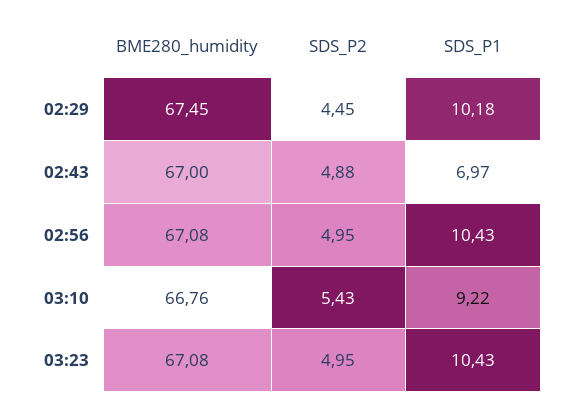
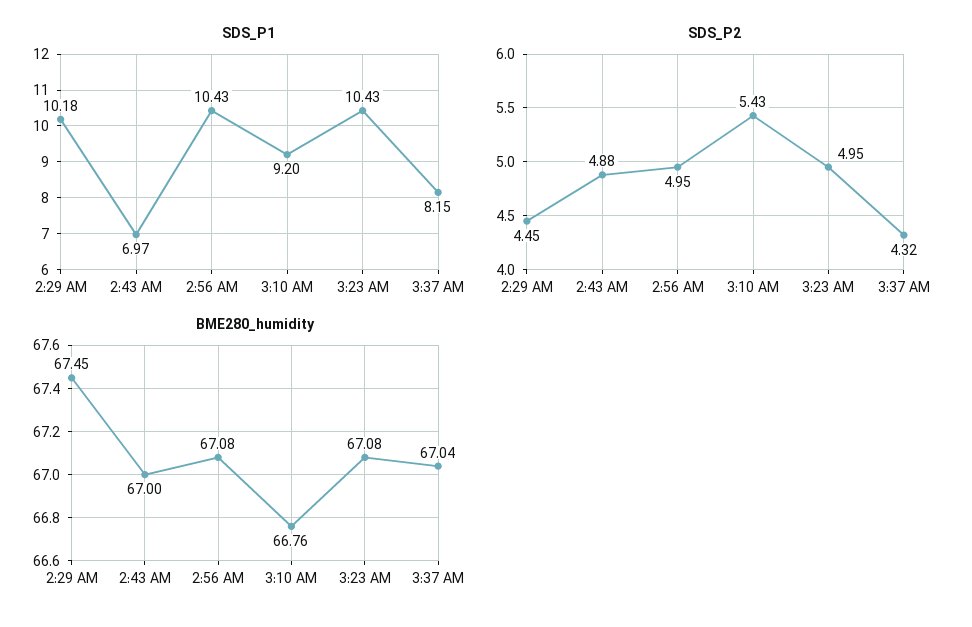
SDS_P1, 03:10: 9.22 -> 9.2
SDS_P1, 3:37 AM: none -> 8.15
SDS_P2, 3:37 AM: none -> 4.32
BME280_humidity, 3:37 AM: none -> 67.04

